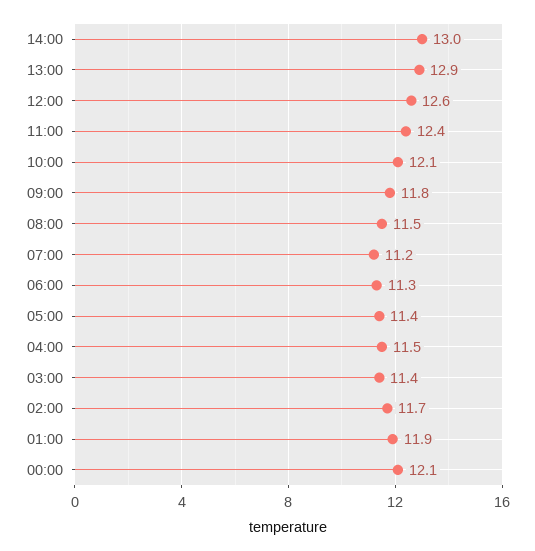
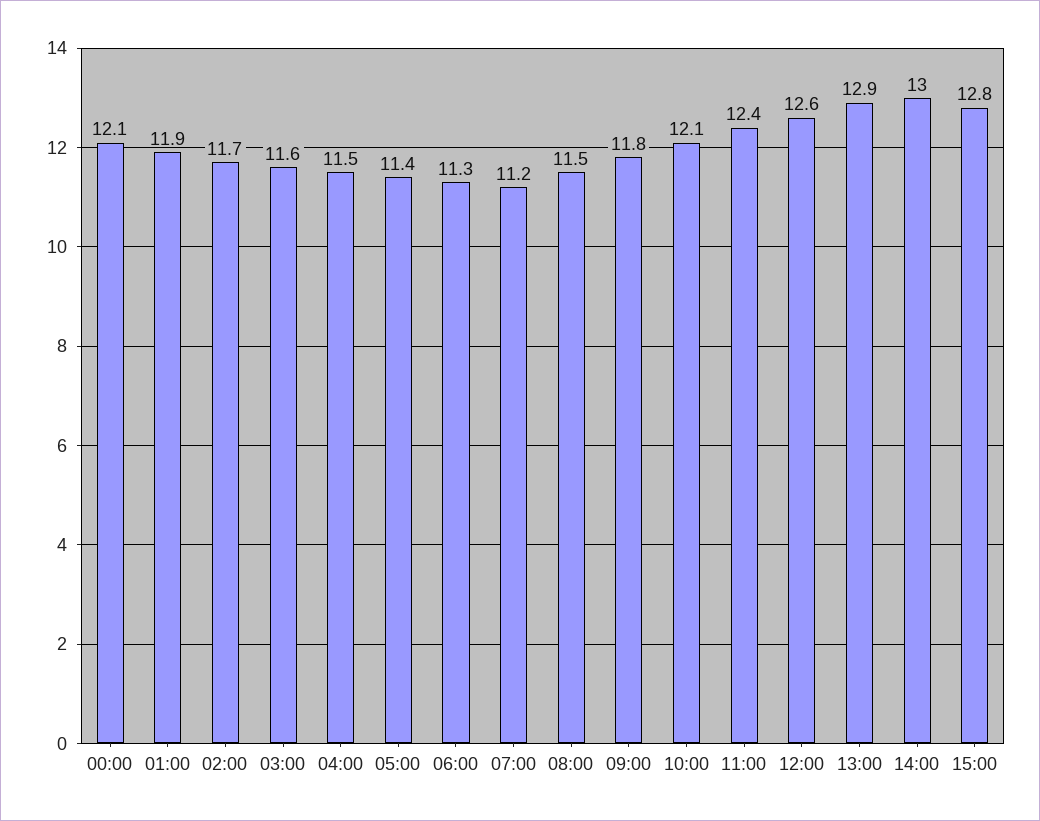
03:00: 11.4 -> 11.6
15:00: none -> 12.8

